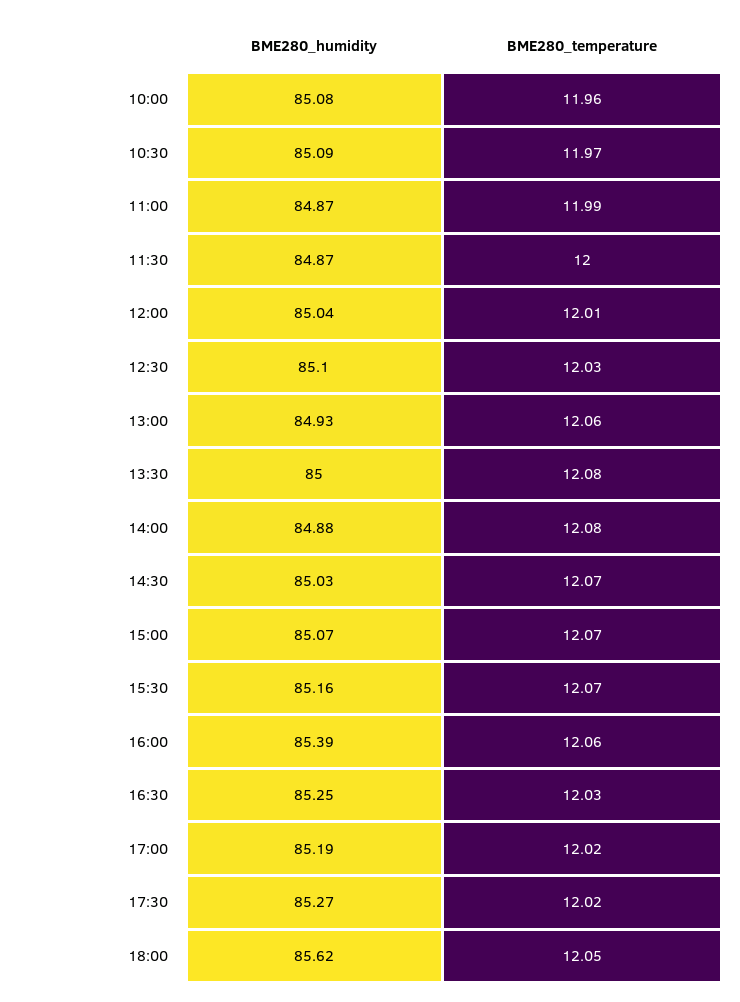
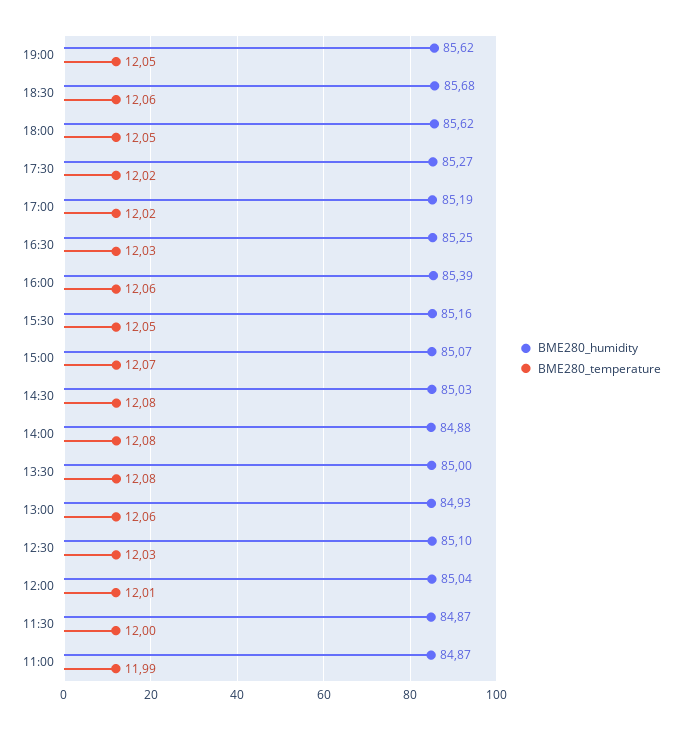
BME280_humidity, 10:00: 85.08 -> none
BME280_temperature, 10:00: 11.96 -> none
BME280_humidity, 10:30: 85.09 -> none
BME280_temperature, 10:30: 11.97 -> none
BME280_temperature, 14:30: 12.07 -> 12.08
BME280_temperature, 15:30: 12.07 -> 12.05
BME280_humidity, 19:00: none -> 85.62
BME280_temperature, 19:00: none -> 12.05
BME280_humidity, 18:30: none -> 85.68
BME280_temperature, 18:30: none -> 12.06

